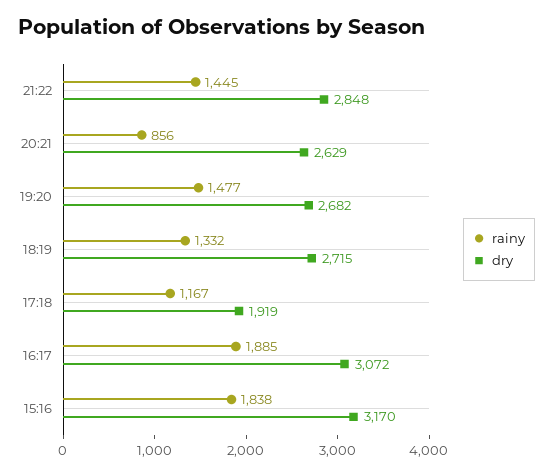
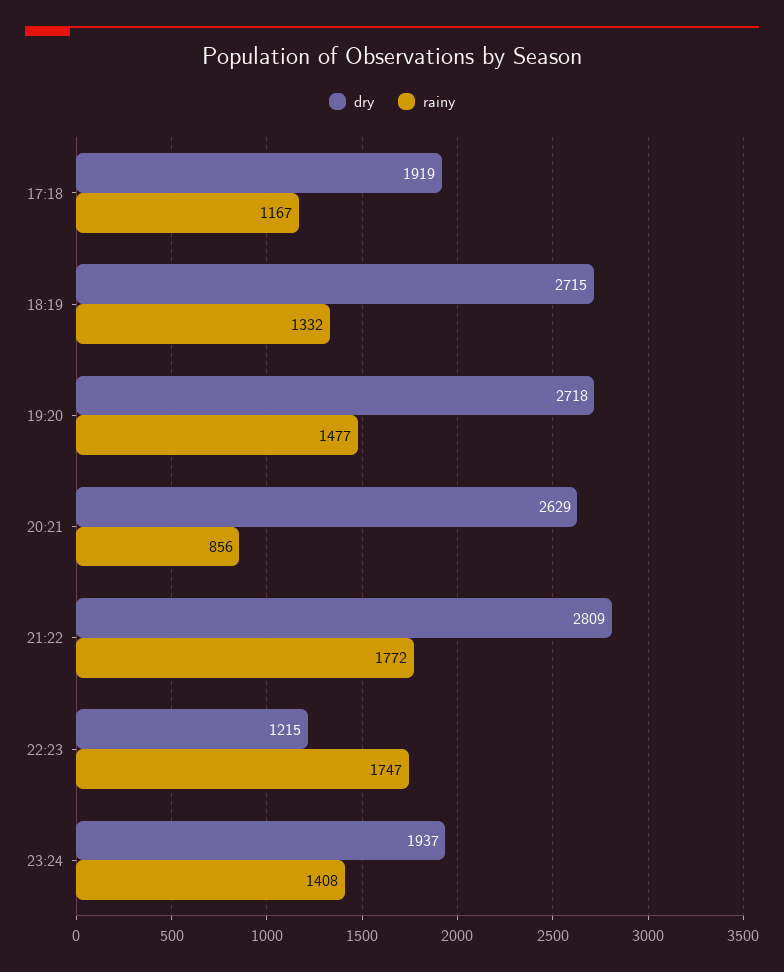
rainy, 21:22: 1445 -> 1772
dry, 21:22: 2848 -> 2809
dry, 19:20: 2682 -> 2718
rainy, 16:17: 1885 -> none
dry, 16:17: 3072 -> none
rainy, 15:16: 1838 -> none
dry, 15:16: 3170 -> none
dry, 22:23: none -> 1215
rainy, 22:23: none -> 1747
dry, 23:24: none -> 1937
rainy, 23:24: none -> 1408

